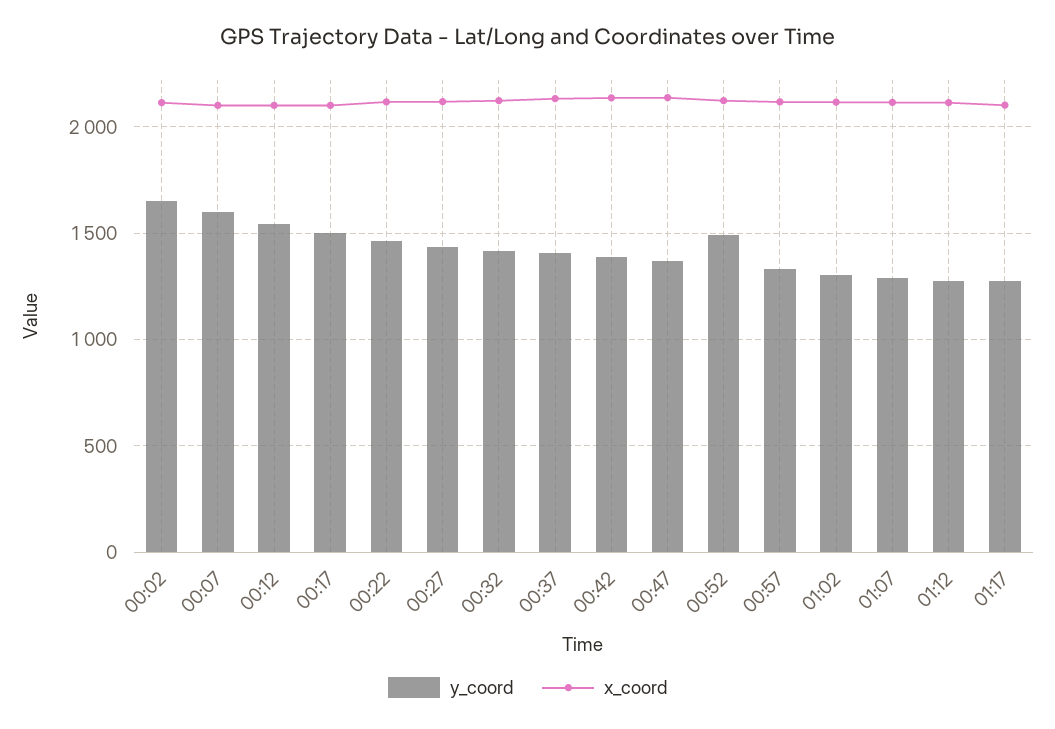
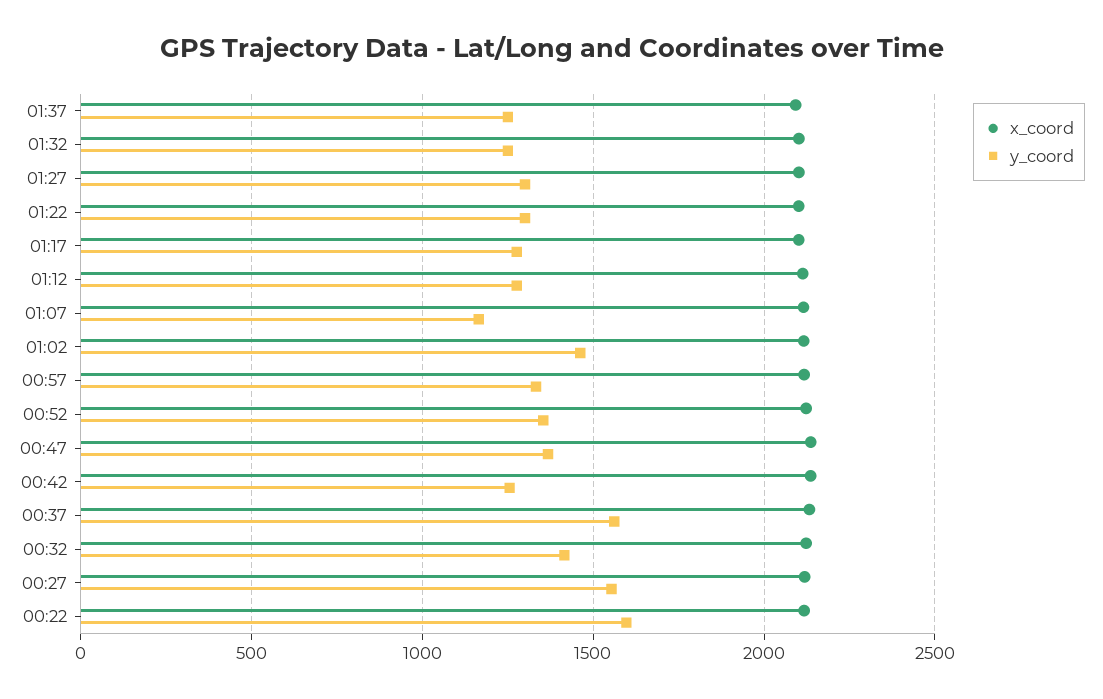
y_coord, 00:02: 1650 -> none
x_coord, 00:02: 2100 -> none
y_coord, 00:07: 1600 -> none
x_coord, 00:07: 2100 -> none
y_coord, 00:12: 1550 -> none
x_coord, 00:12: 2100 -> none
y_coord, 00:17: 1500 -> none
x_coord, 00:17: 2100 -> none
y_coord, 00:22: 1450 -> 1600
y_coord, 00:27: 1450 -> 1550
y_coord, 00:37: 1400 -> 1550
y_coord, 00:42: 1400 -> 1250
y_coord, 00:52: 1500 -> 1350
y_coord, 01:02: 1300 -> 1450
y_coord, 01:07: 1300 -> 1150
x_coord, 01:37: none -> 2100
y_coord, 01:37: none -> 1250
x_coord, 01:32: none -> 2100
y_coord, 01:32: none -> 1250
x_coord, 01:27: none -> 2100
y_coord, 01:27: none -> 1300
x_coord, 01:22: none -> 2100
y_coord, 01:22: none -> 1300

